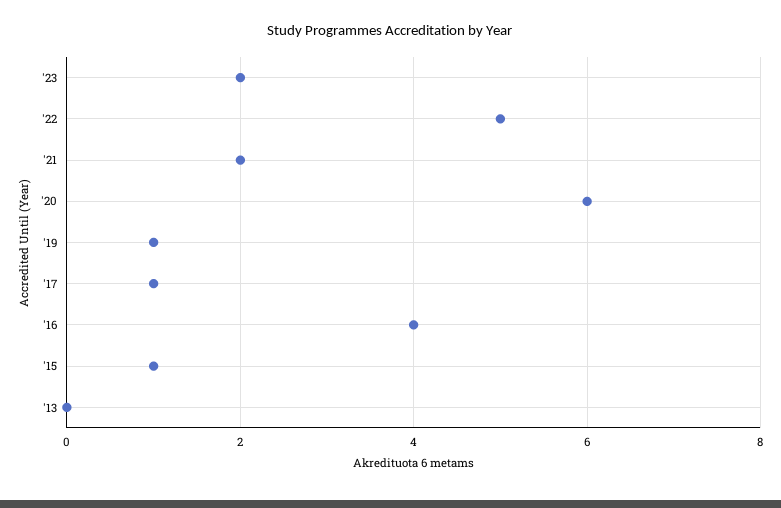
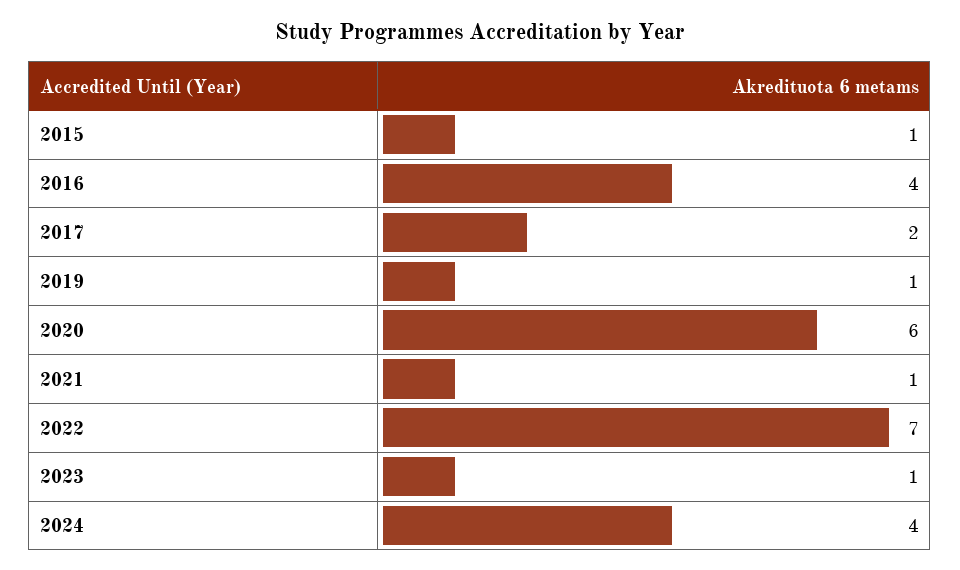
'23: 2 -> 1
'22: 5 -> 7
'21: 2 -> 1
'17: 1 -> 2
'13: 0 -> none
2024: none -> 4

